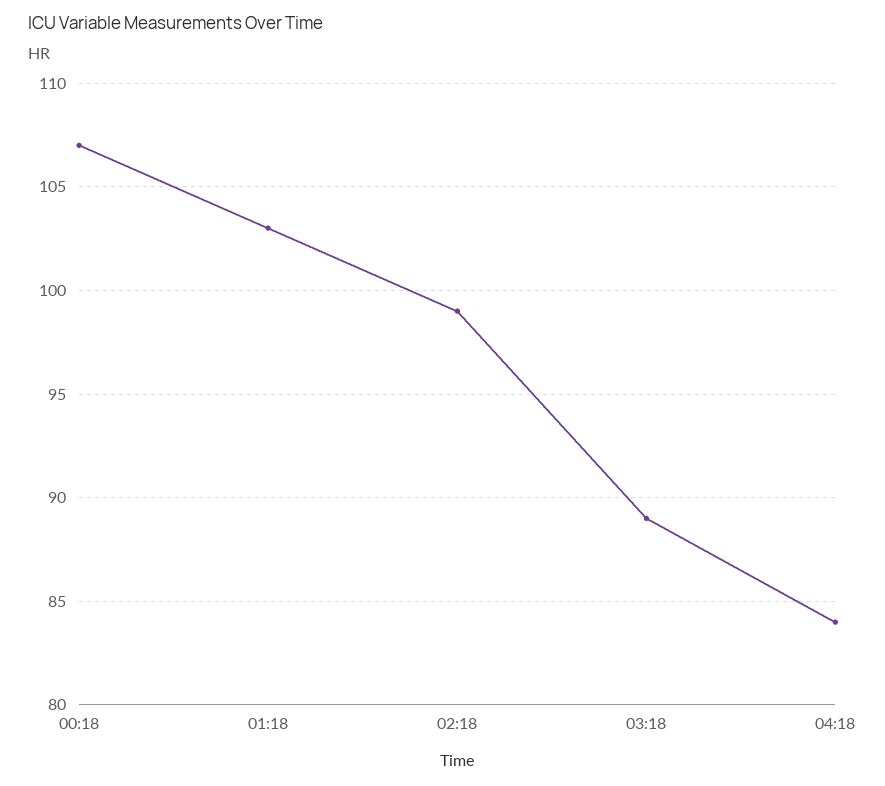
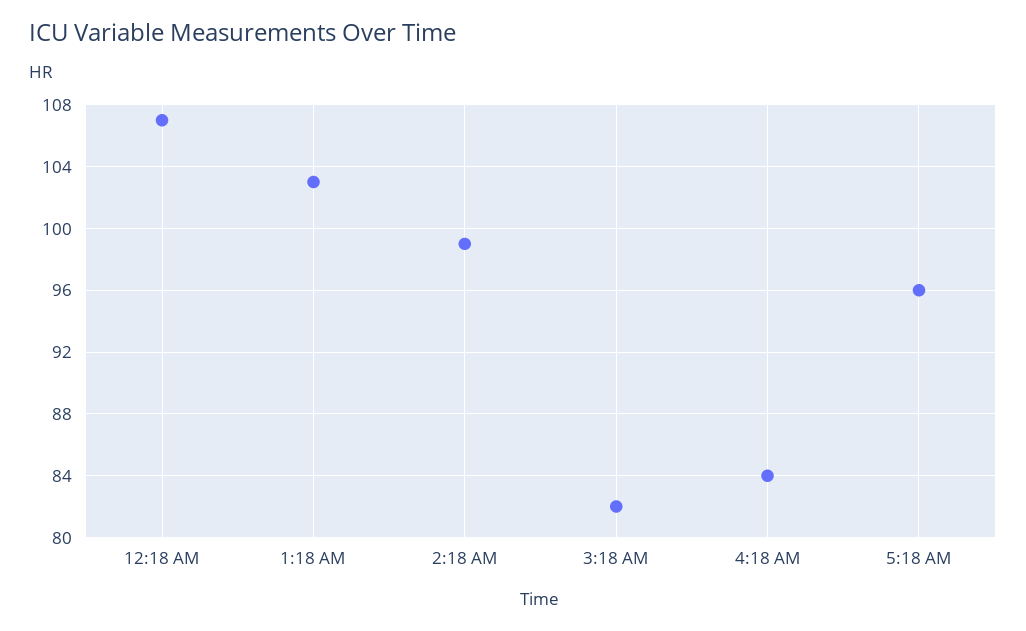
03:18: 89 -> 82
5:18 AM: none -> 96

